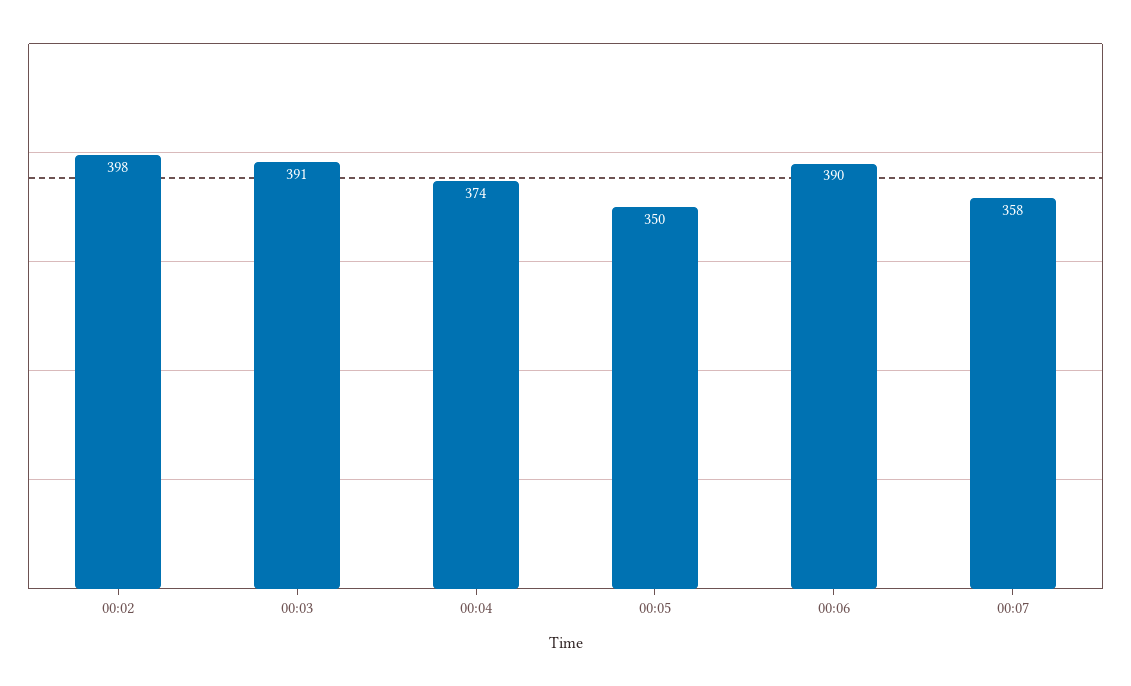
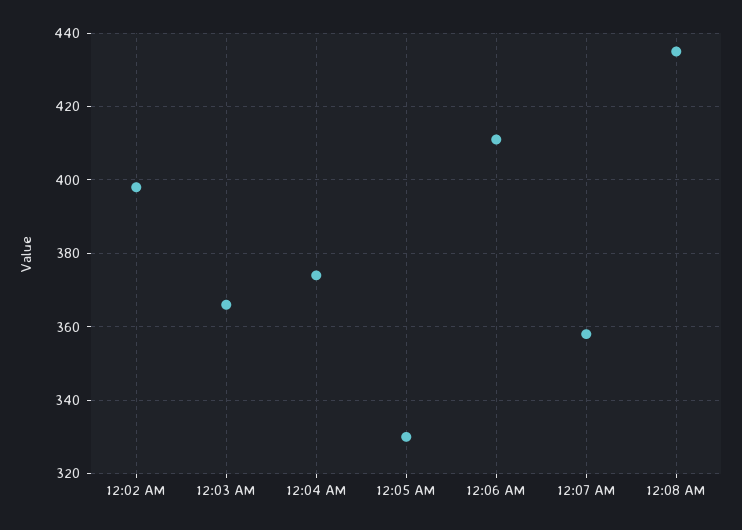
00:03: 391 -> 365
00:05: 350 -> 330
00:06: 390 -> 410
12:08 AM: none -> 435

